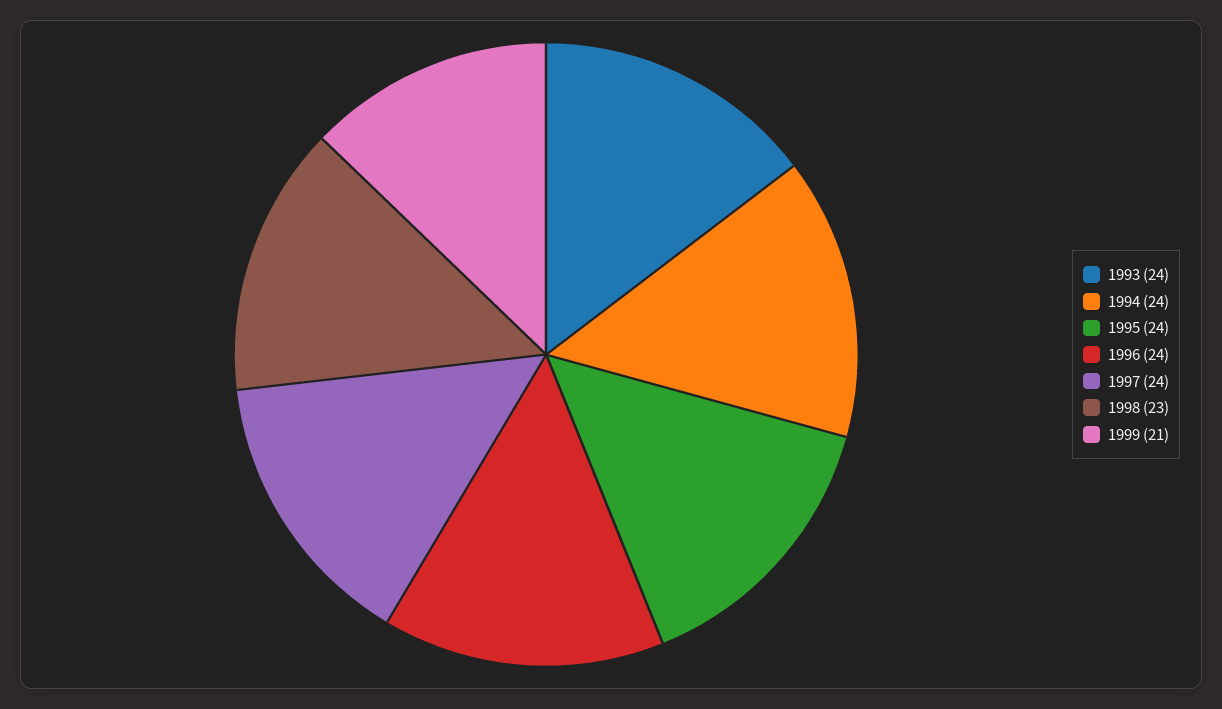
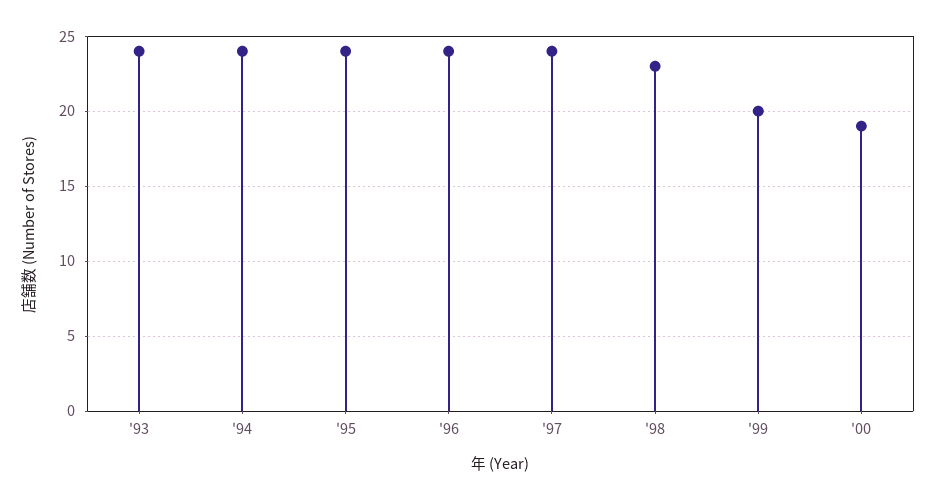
1999: 21 -> 20
'00: none -> 19

